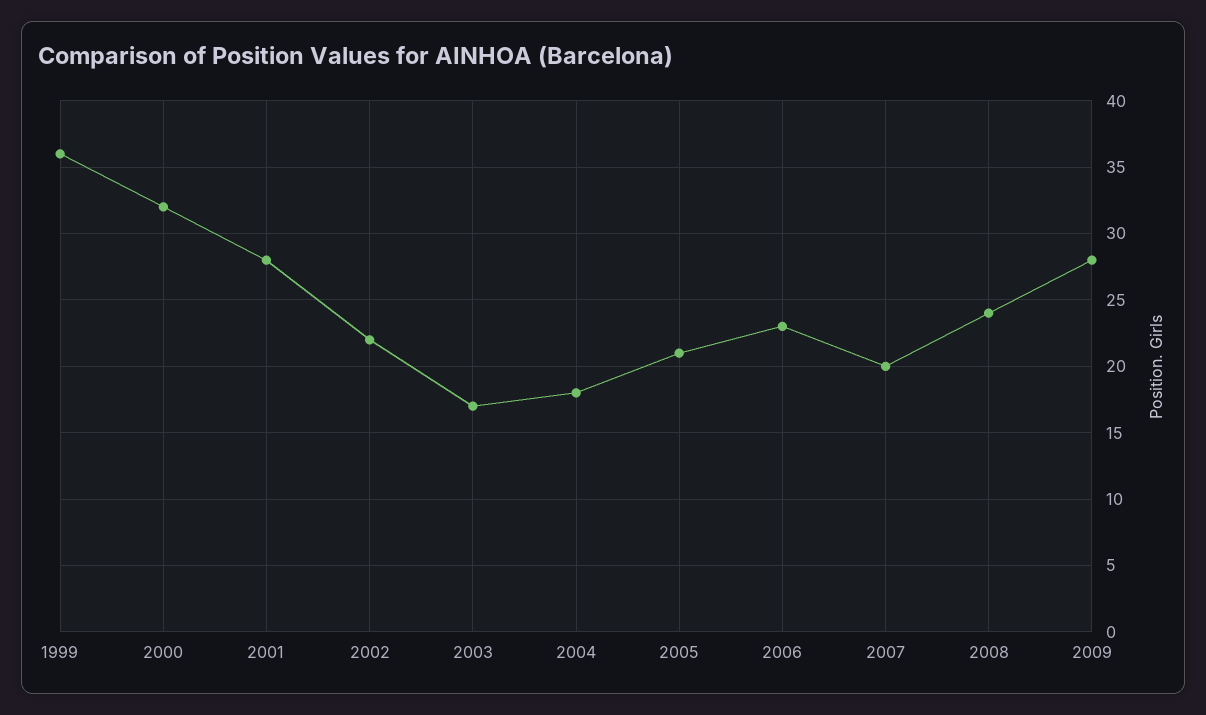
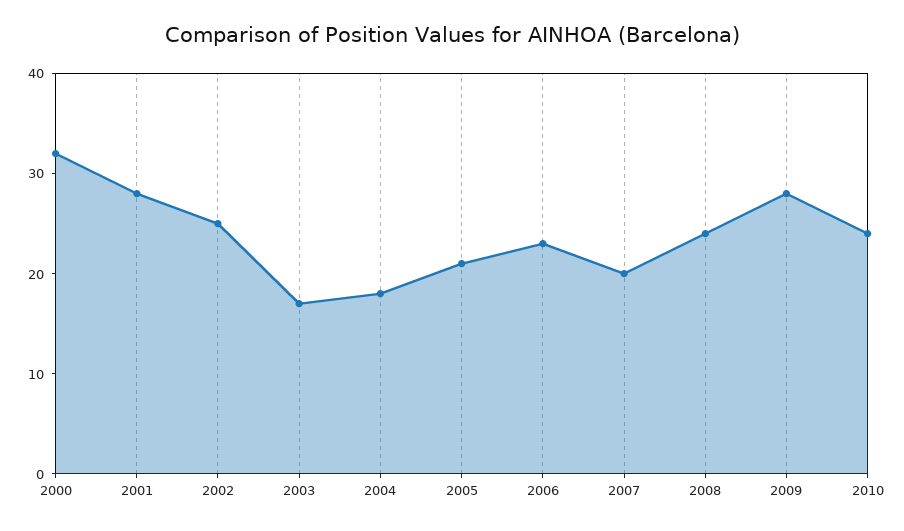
1999: 36 -> none
2002: 22 -> 25
2010: none -> 24

